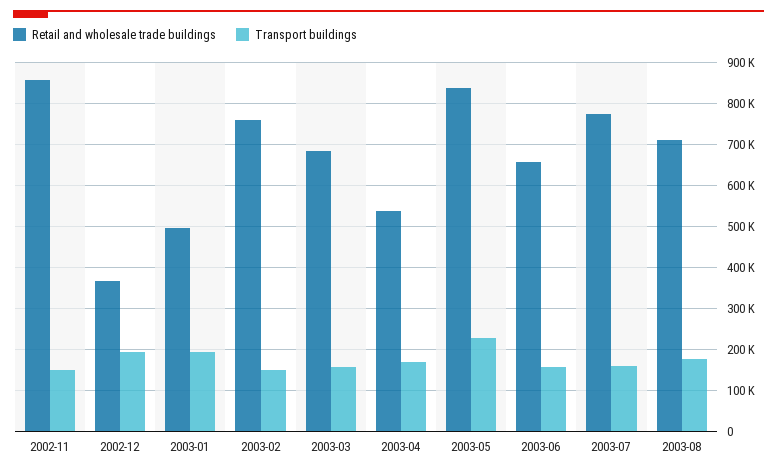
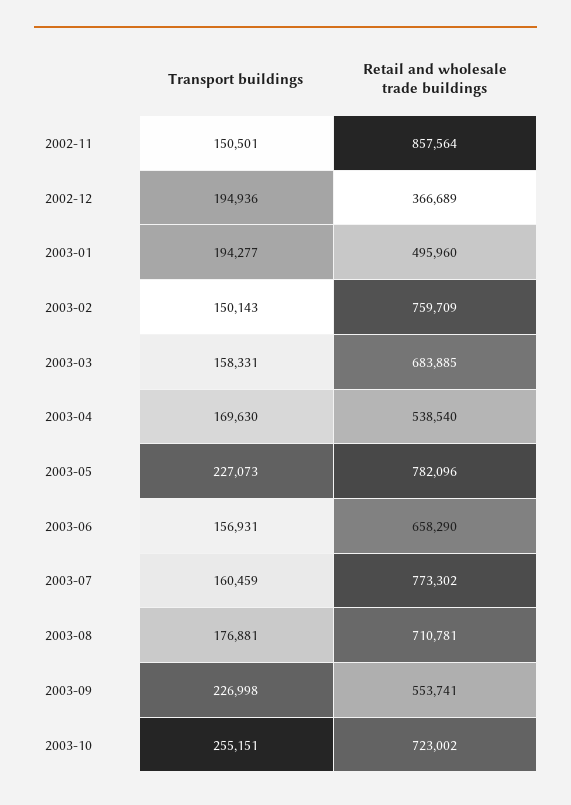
Retail and wholesale trade buildings, 2003-05: 840000 -> 782096
Transport buildings, 2003-09: none -> 226998
Retail and wholesale trade buildings, 2003-09: none -> 553741
Transport buildings, 2003-10: none -> 255151
Retail and wholesale trade buildings, 2003-10: none -> 723002

